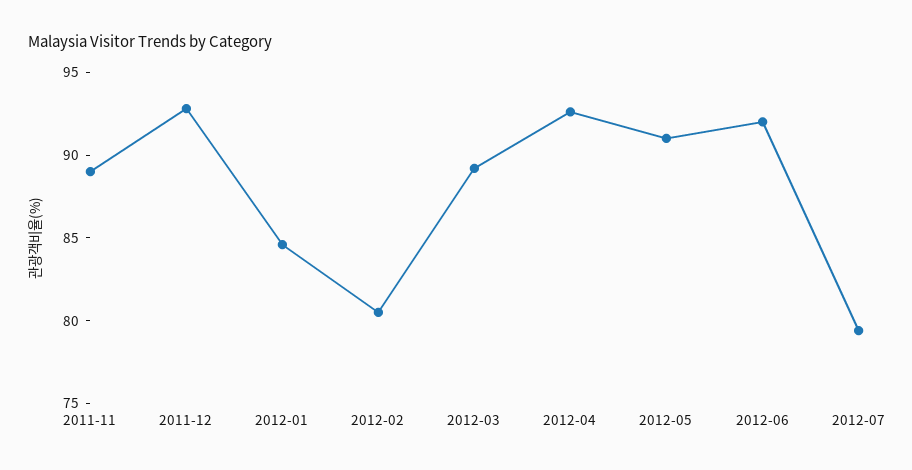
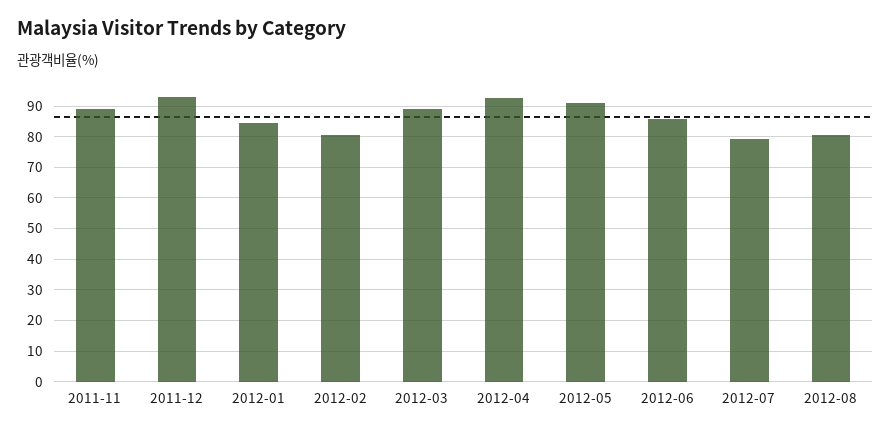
2012-06: 92 -> 86
2012-08: none -> 80

